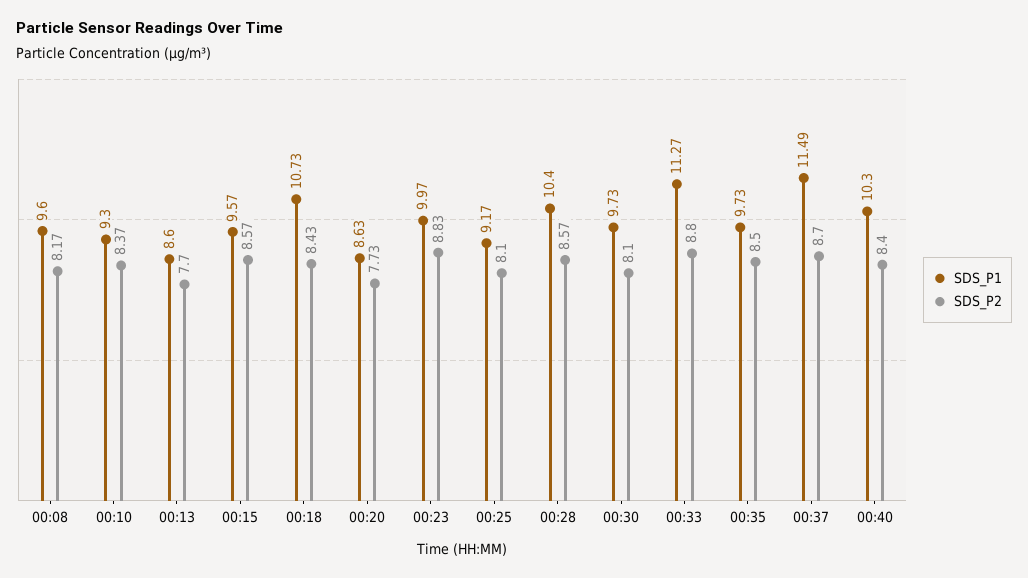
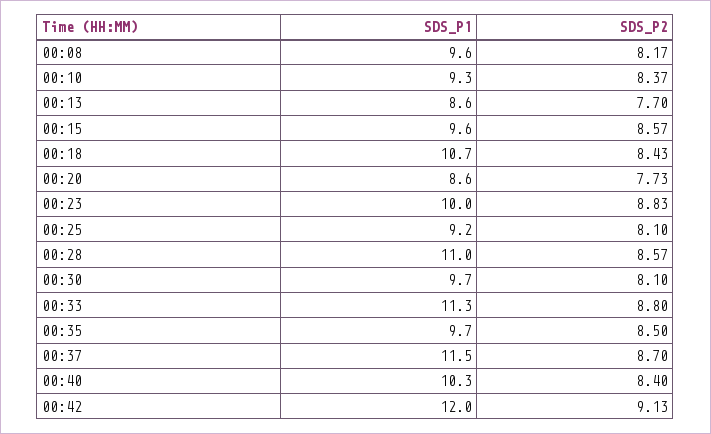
SDS_P1, 00:28: 10.4 -> 11
SDS_P1, 00:42: none -> 12
SDS_P2, 00:42: none -> 9.13

